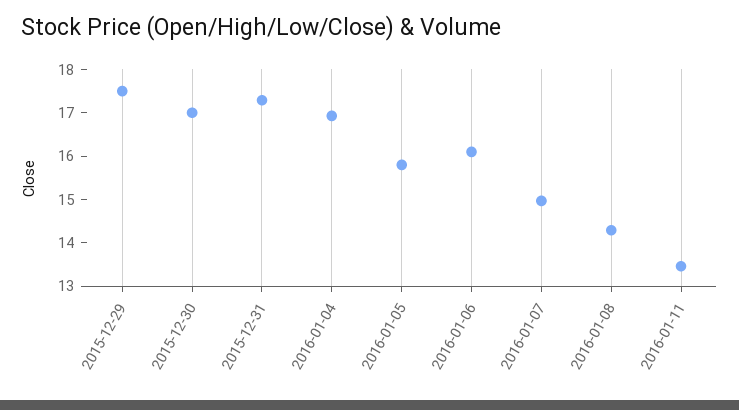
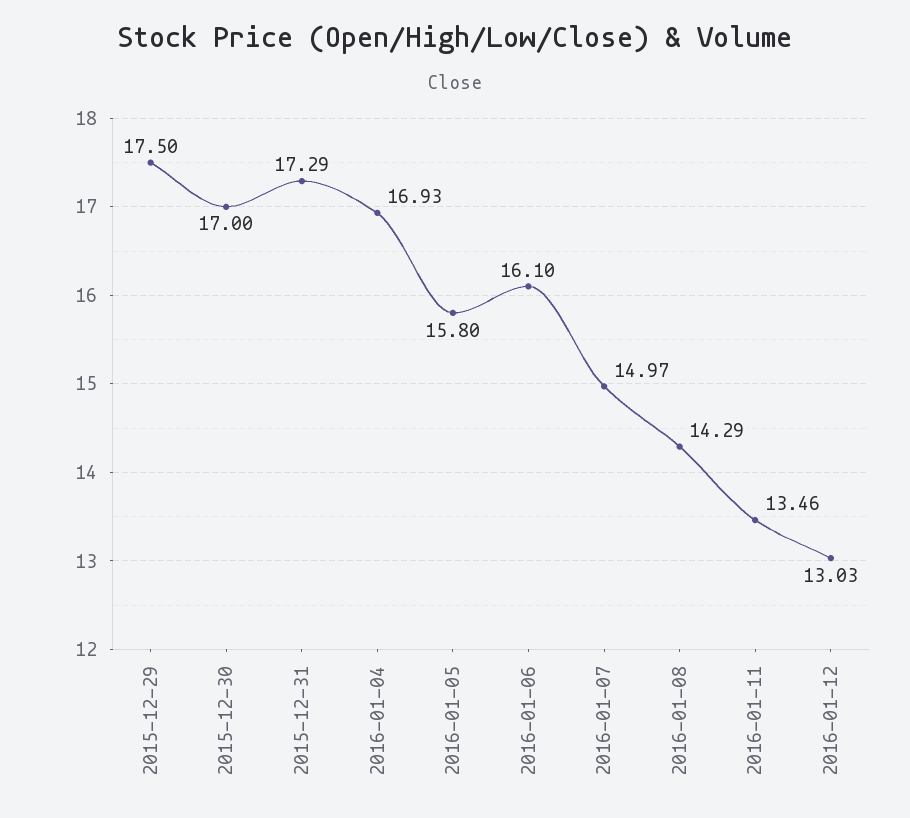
2016-01-12: none -> 13.03

